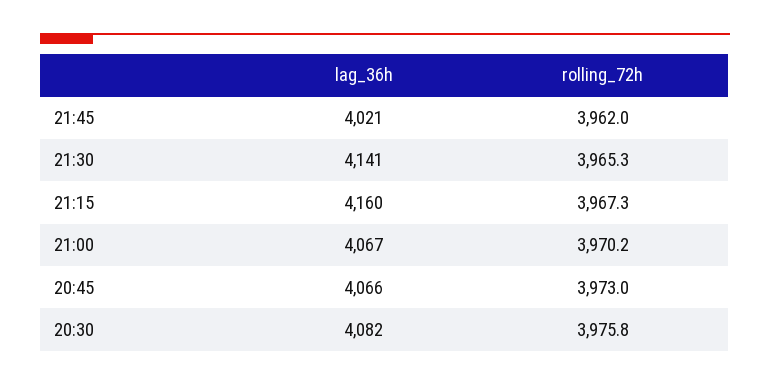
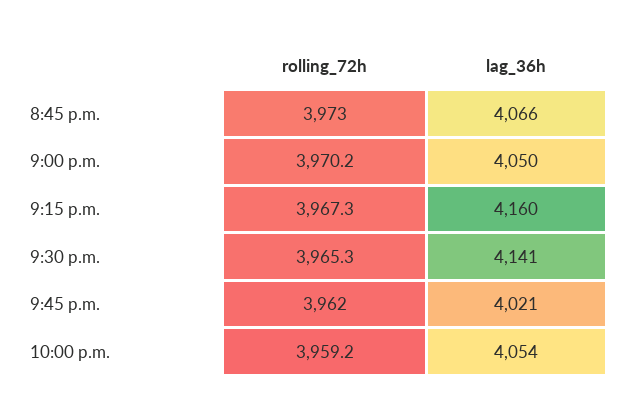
lag_36h, 21:00: 4067 -> 4050
lag_36h, 20:30: 4082 -> none
rolling_72h, 20:30: 3975.8 -> none
rolling_72h, 10:00 p.m.: none -> 3959.2
lag_36h, 10:00 p.m.: none -> 4054

